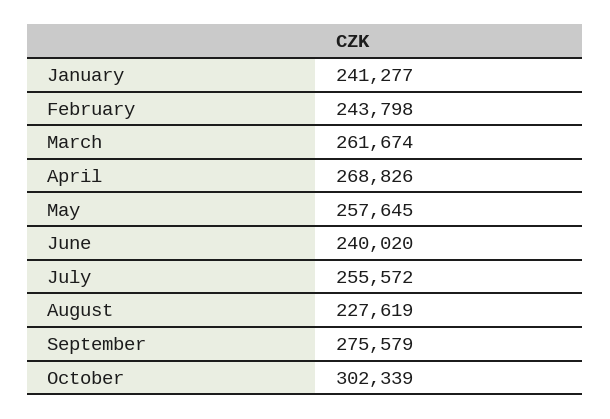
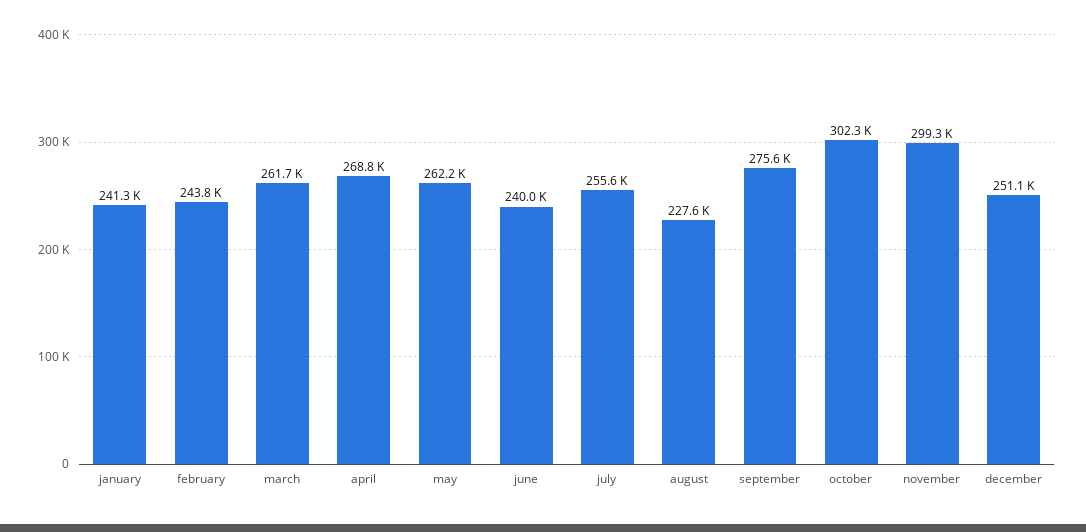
May: 257645 -> 262200
november: none -> 299300
december: none -> 251100

